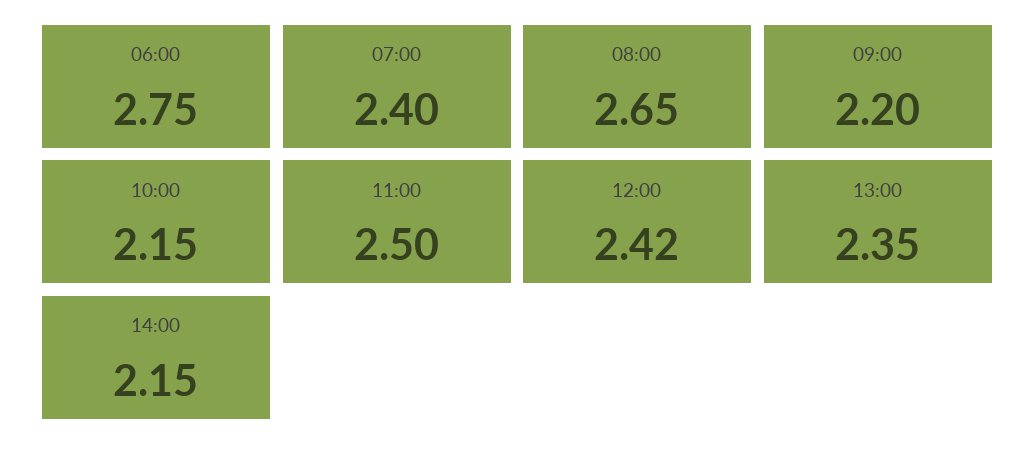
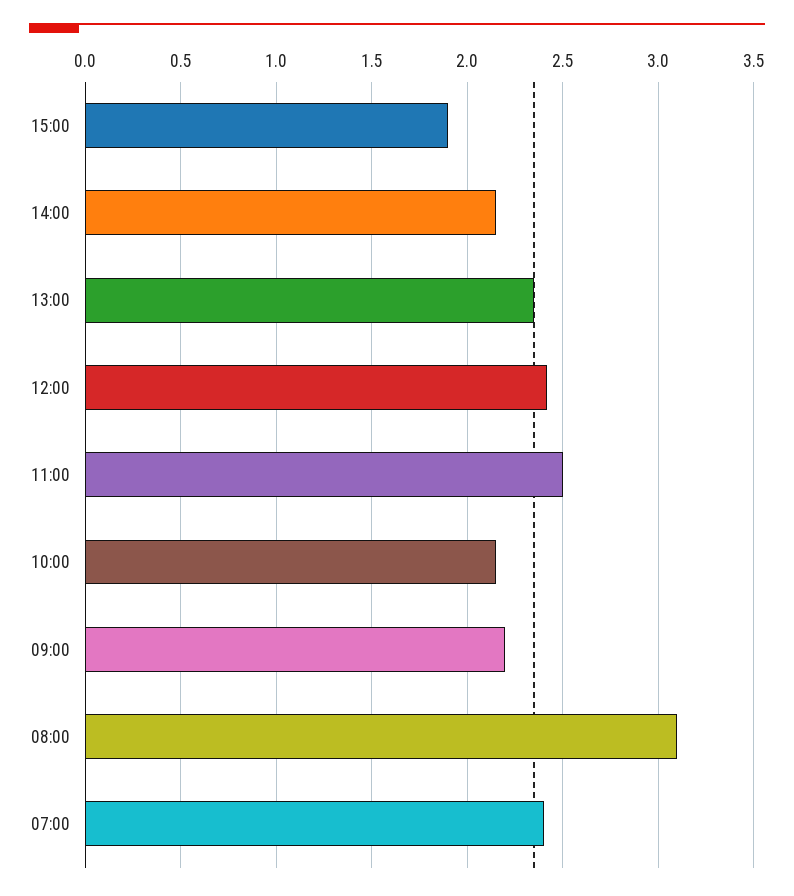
06:00: 2.75 -> none
08:00: 2.65 -> 3.1
15:00: none -> 1.9

